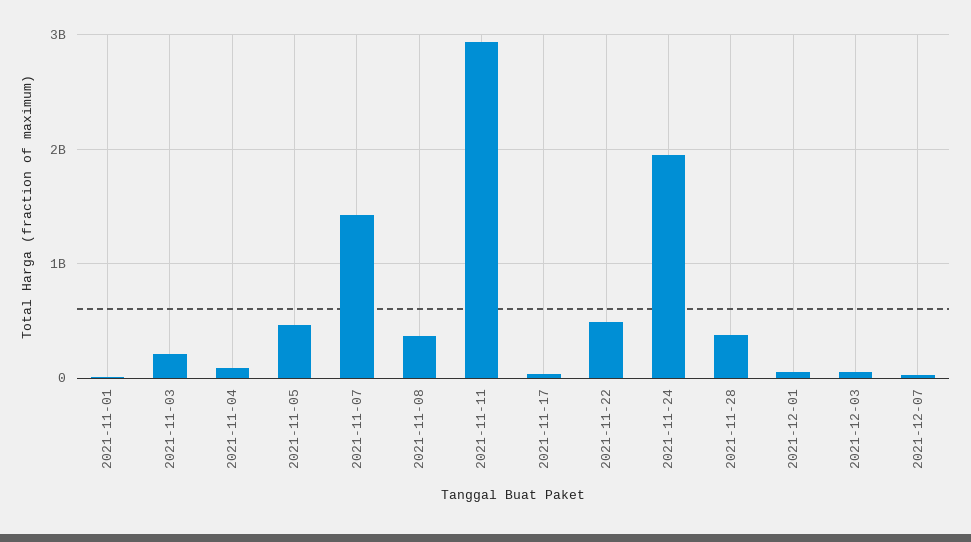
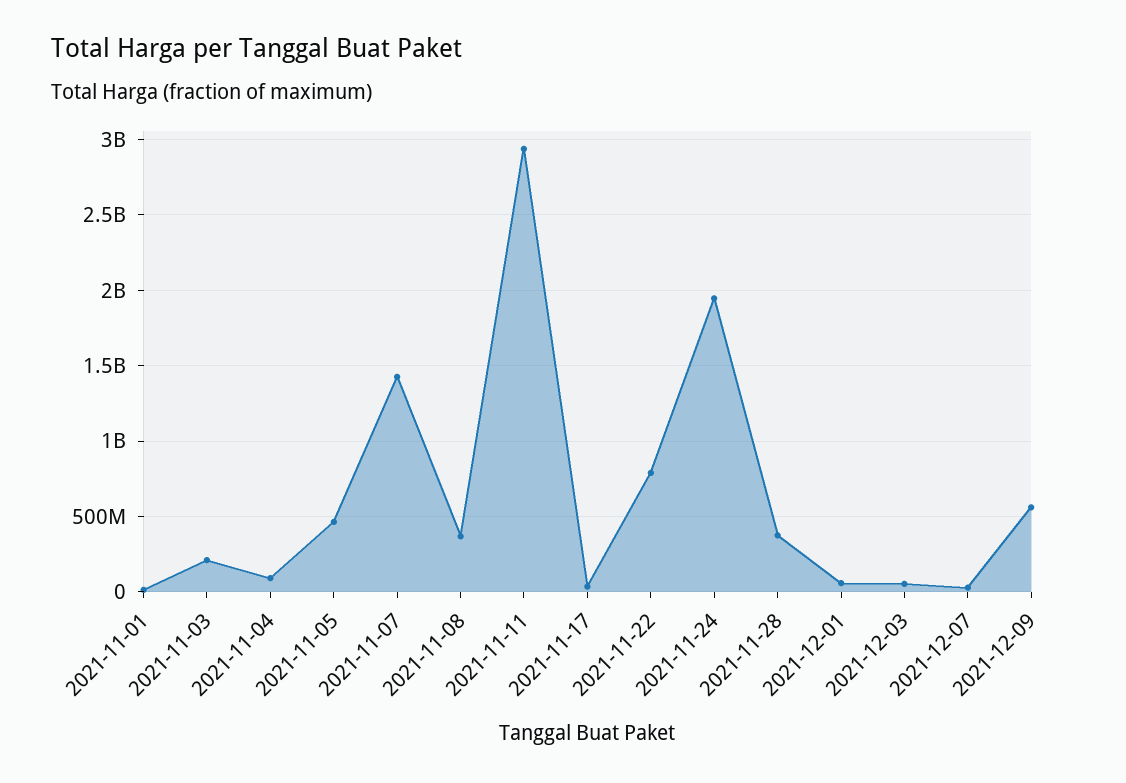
2021-11-22: 500000000 -> 800000000
2021-12-09: none -> 550000000

